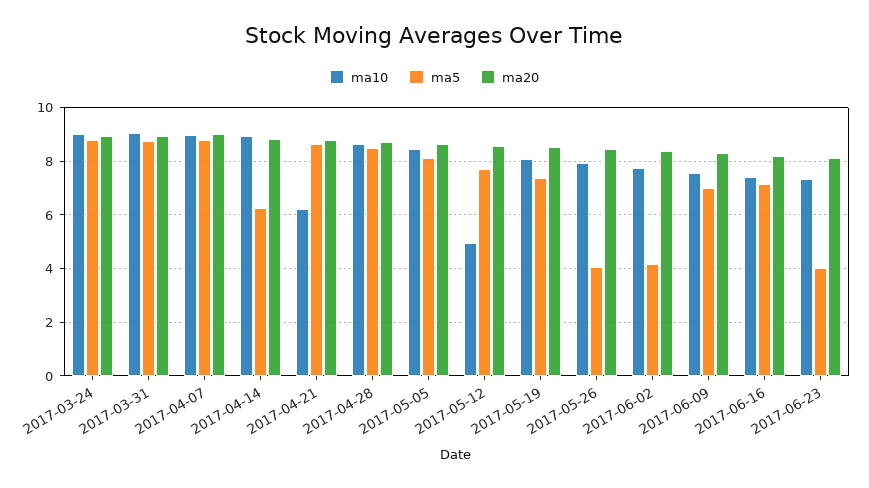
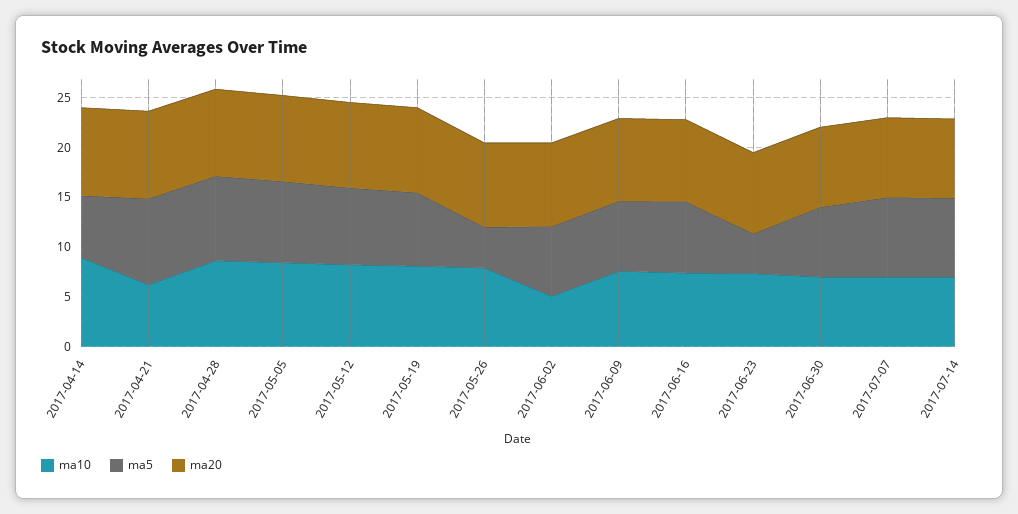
ma10, 2017-03-24: 9 -> none
ma5, 2017-03-24: 8.75 -> none
ma20, 2017-03-24: 9 -> none
ma10, 2017-03-31: 9 -> none
ma5, 2017-03-31: 8.75 -> none
ma20, 2017-03-31: 9 -> none
ma10, 2017-04-07: 9 -> none
ma5, 2017-04-07: 8.75 -> none
ma20, 2017-04-07: 9 -> none
ma10, 2017-05-12: 5 -> 8
ma10, 2017-06-02: 7.75 -> 5
ma5, 2017-06-02: 4.25 -> 7
ma10, 2017-06-30: none -> 7
ma5, 2017-06-30: none -> 7
ma20, 2017-06-30: none -> 8
ma10, 2017-07-07: none -> 7
ma5, 2017-07-07: none -> 8
ma20, 2017-07-07: none -> 8
ma10, 2017-07-14: none -> 7
ma5, 2017-07-14: none -> 8
ma20, 2017-07-14: none -> 8

